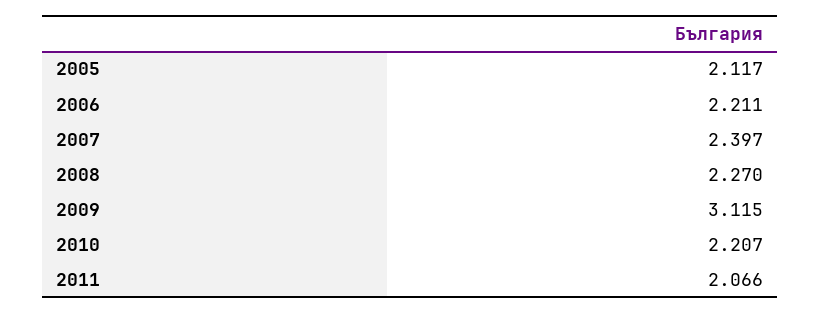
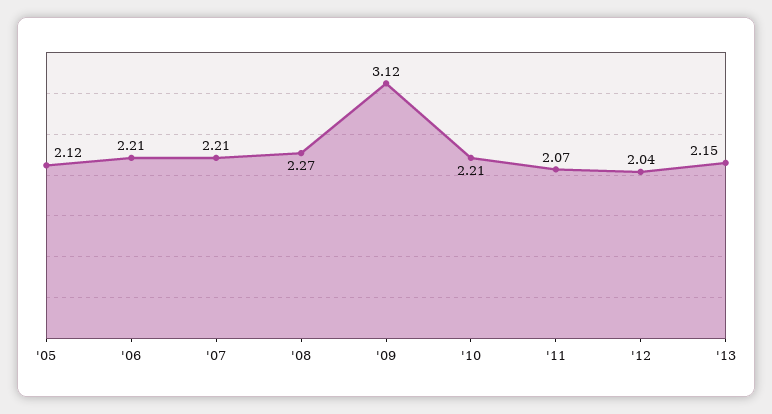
2007: 2.397 -> 2.21
'12: none -> 2.04
'13: none -> 2.15

